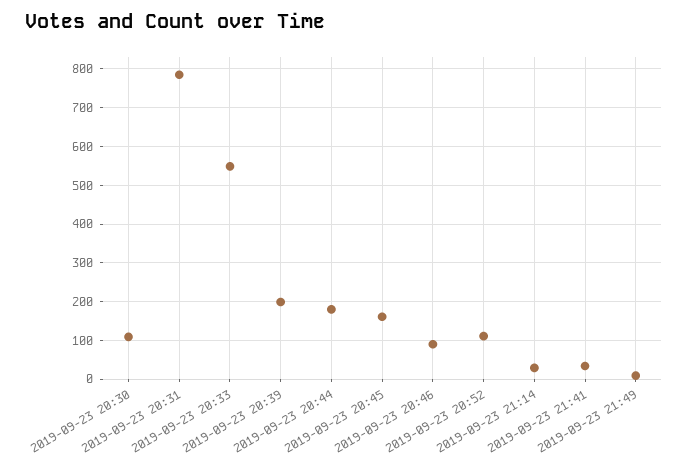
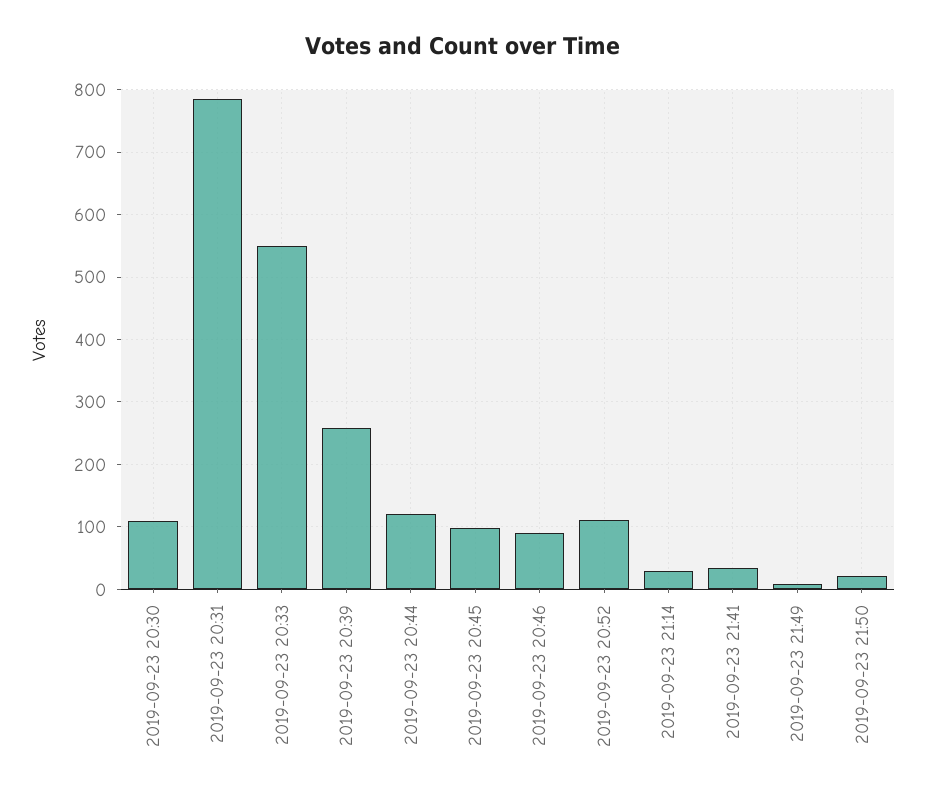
2019-09-23 20:39: 200 -> 260
2019-09-23 20:44: 180 -> 120
2019-09-23 20:45: 160 -> 100
2019-09-23 21:50: none -> 20

